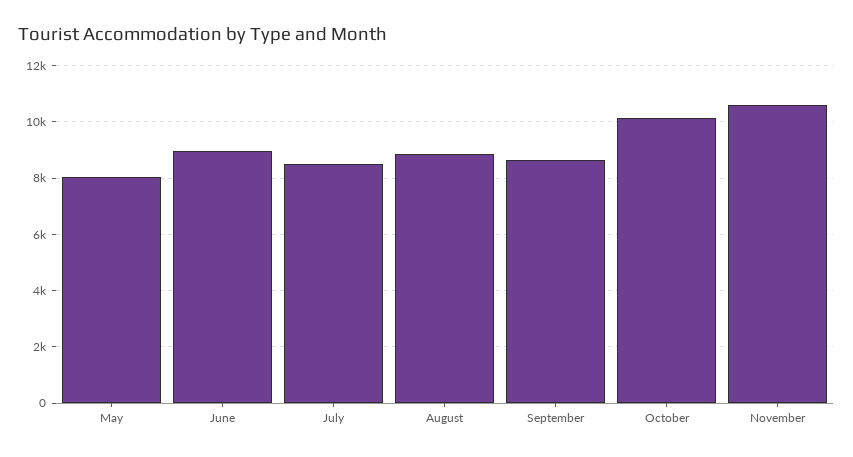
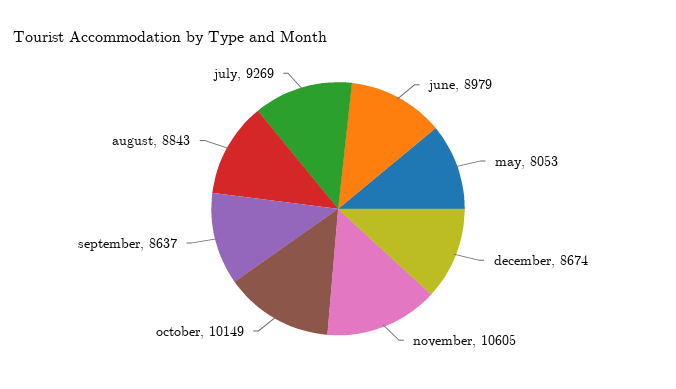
July: 8500 -> 9269
december: none -> 8674

